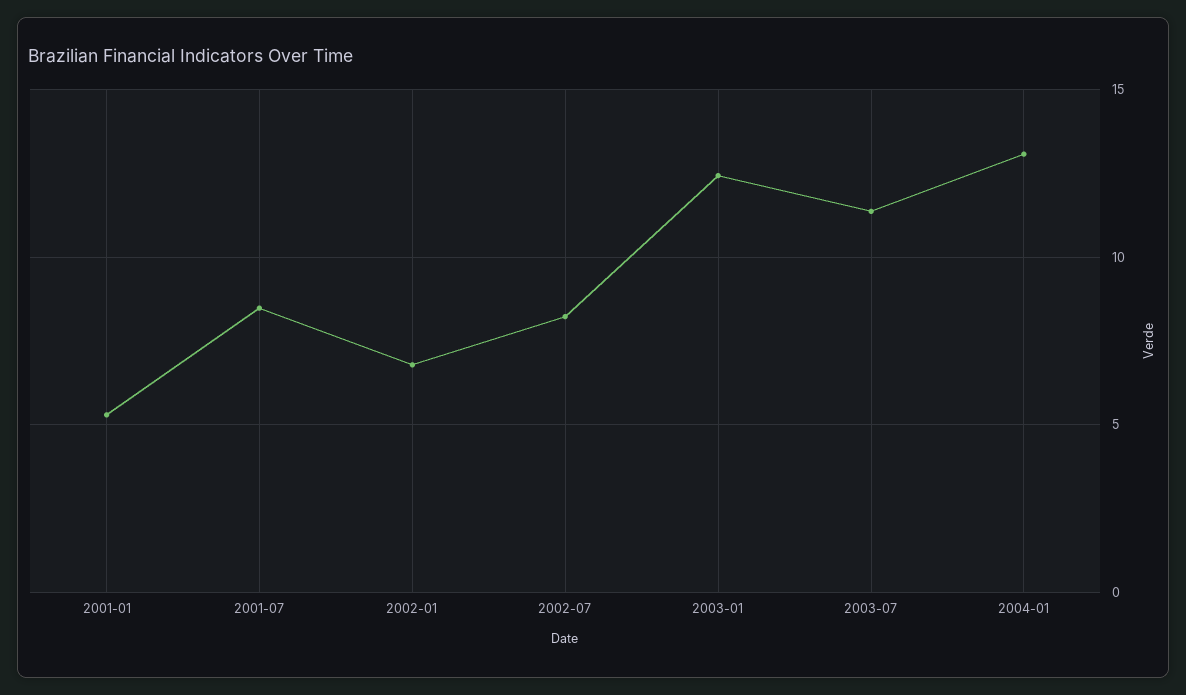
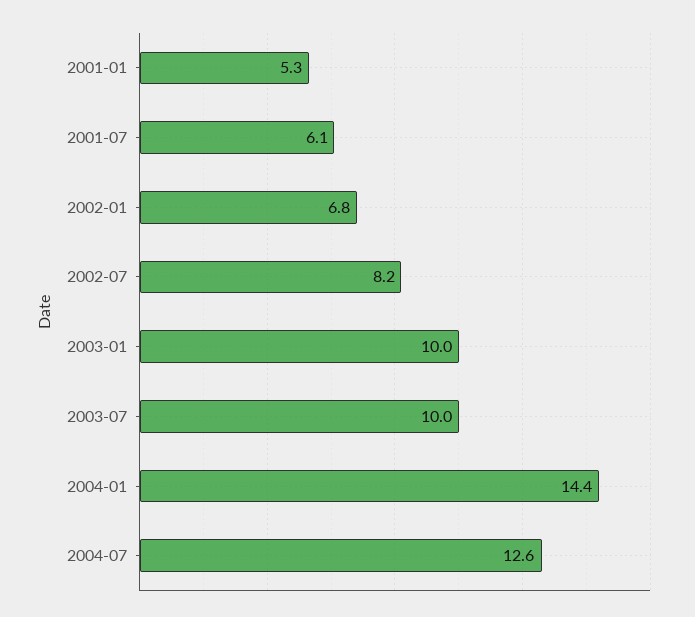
2001-07: 8.5 -> 6.1
2003-01: 12.5 -> 10
2003-07: 11.5 -> 10
2004-01: 13 -> 14.4
2004-07: none -> 12.6

